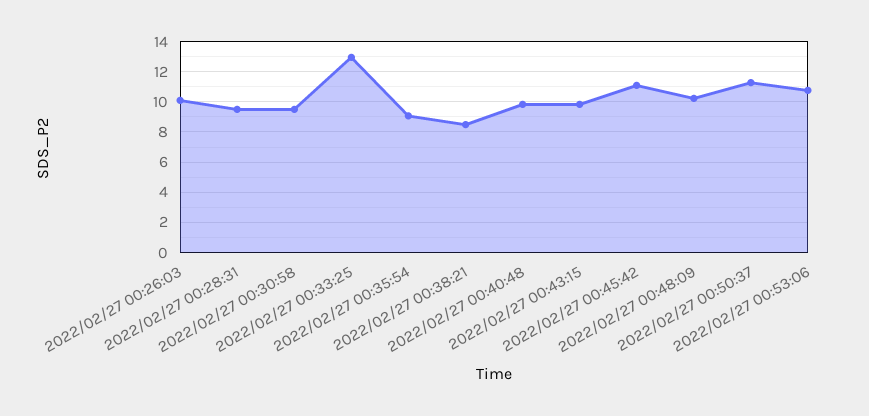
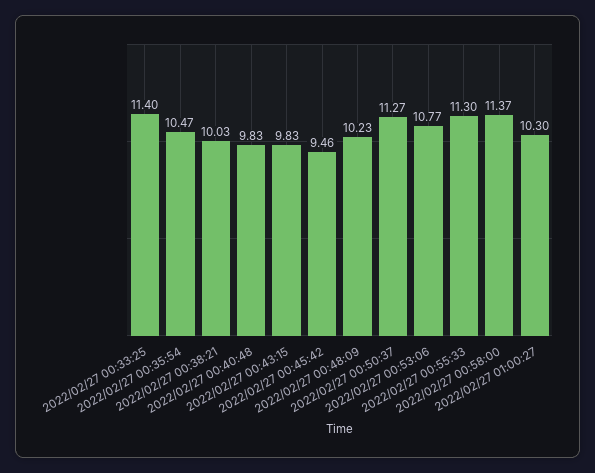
2022/02/27 00:26:03: 10 -> none
2022/02/27 00:28:31: 9.5 -> none
2022/02/27 00:30:58: 9.5 -> none
2022/02/27 00:33:25: 13 -> 11.4
2022/02/27 00:35:54: 9 -> 10.47
2022/02/27 00:38:21: 8.5 -> 10.03
2022/02/27 00:45:42: 11 -> 9.46
2022/02/27 00:55:33: none -> 11.3
2022/02/27 00:58:00: none -> 11.37
2022/02/27 01:00:27: none -> 10.3

